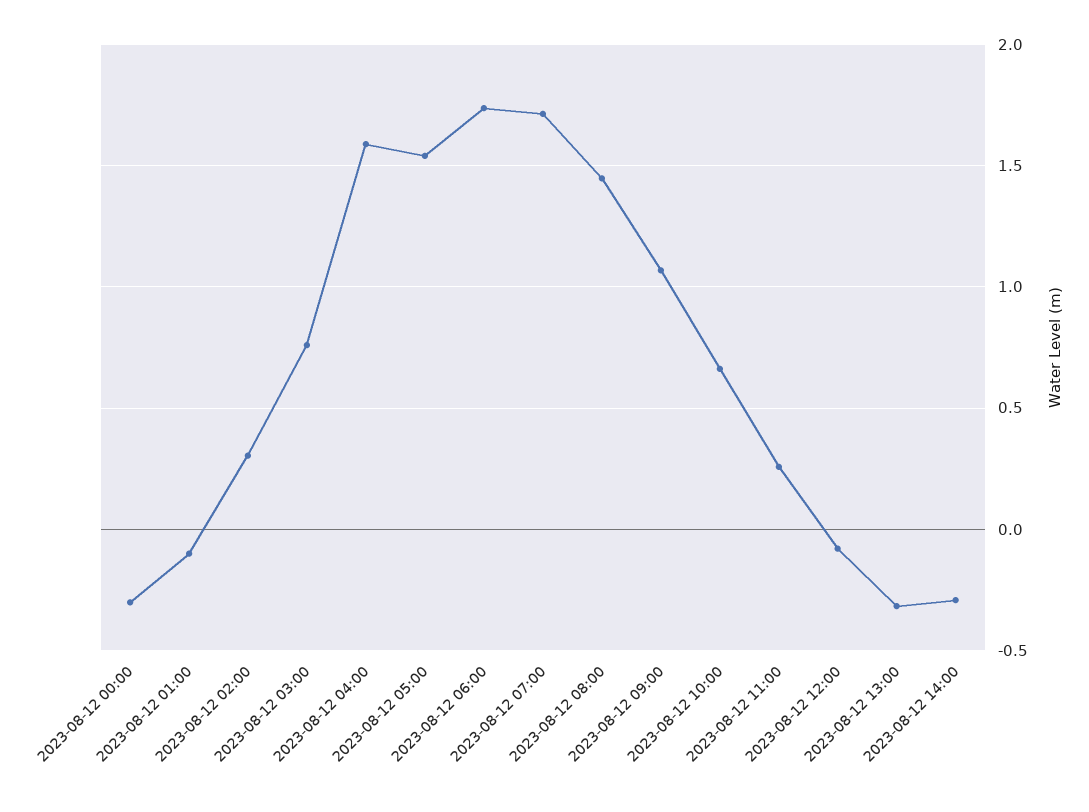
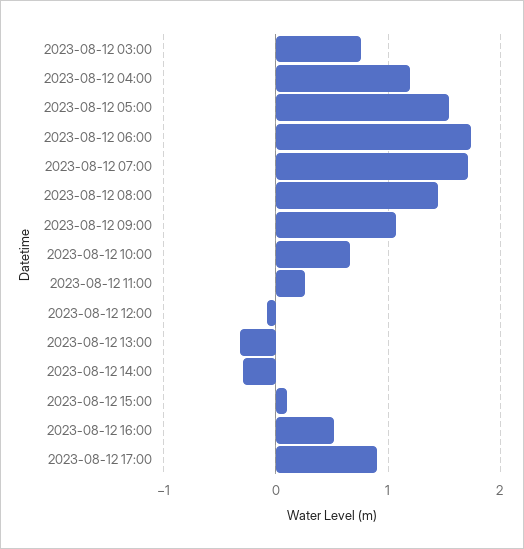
2023-08-12 00:00: -0.3 -> none
2023-08-12 01:00: -0.1 -> none
2023-08-12 02:00: 0.3 -> none
2023-08-12 04:00: 1.6 -> 1.2
2023-08-12 15:00: none -> 0.1
2023-08-12 16:00: none -> 0.5
2023-08-12 17:00: none -> 0.9

